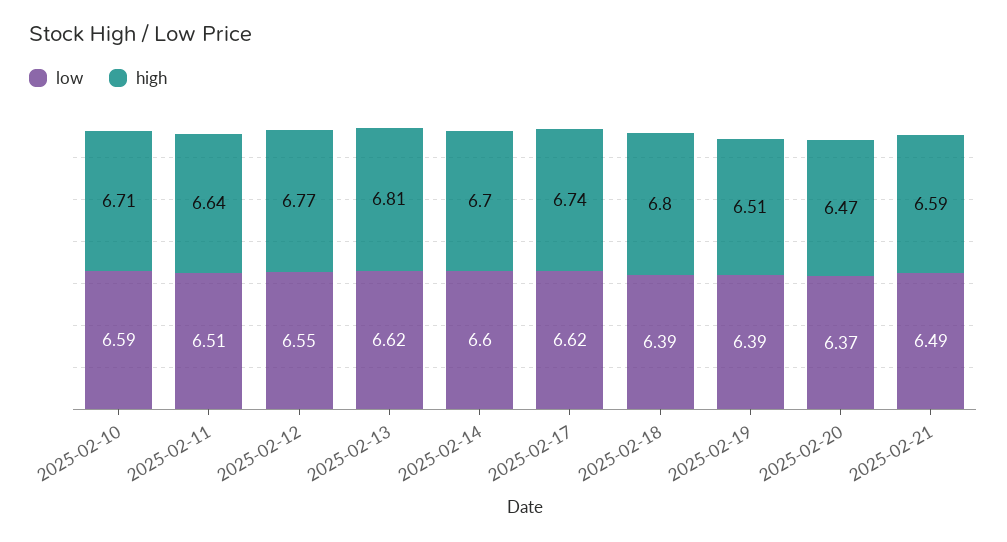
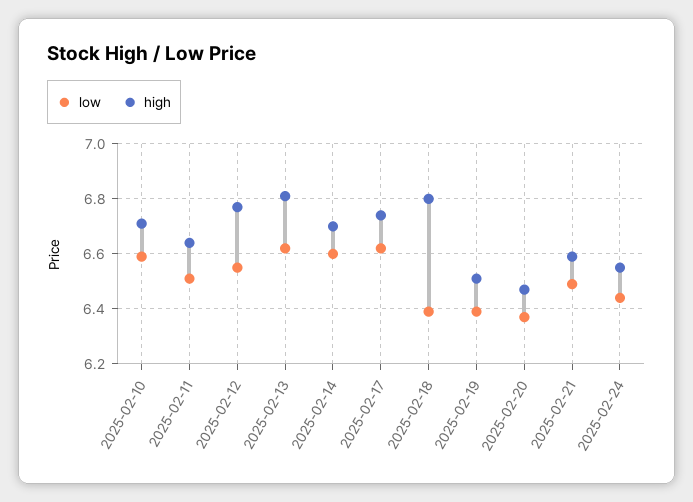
low, 2025-02-24: none -> 6.45
high, 2025-02-24: none -> 6.55

